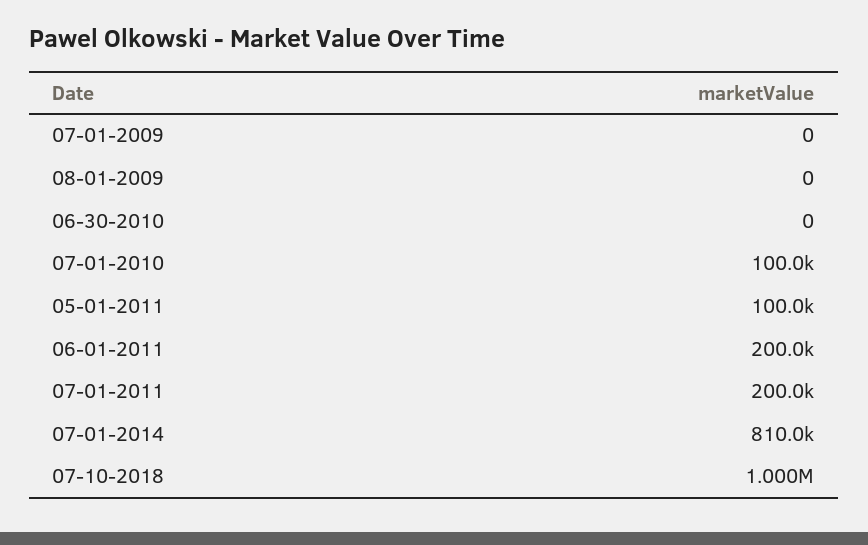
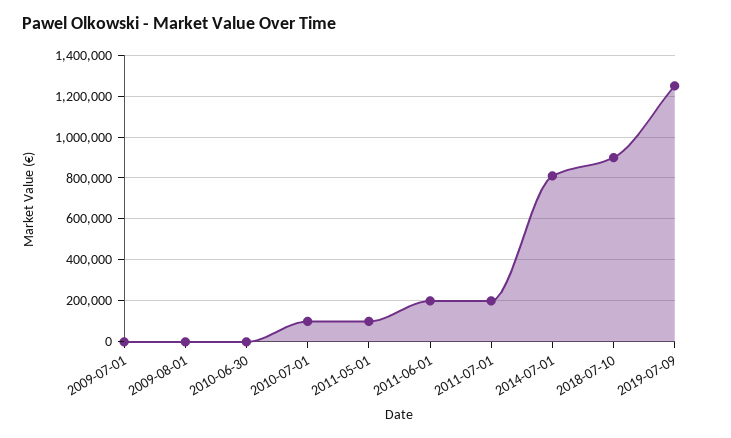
07-10-2018: 1000000 -> 900000
2019-07-09: none -> 1250000

